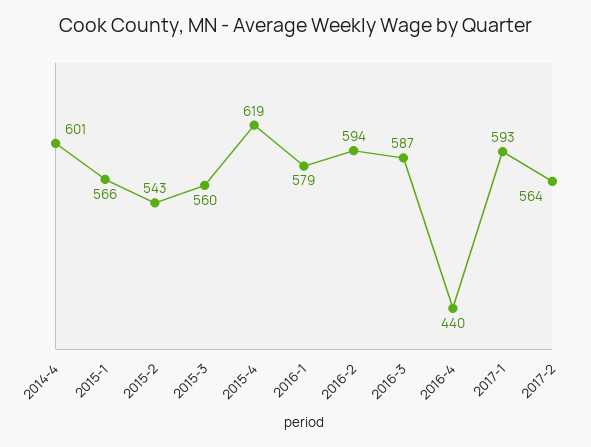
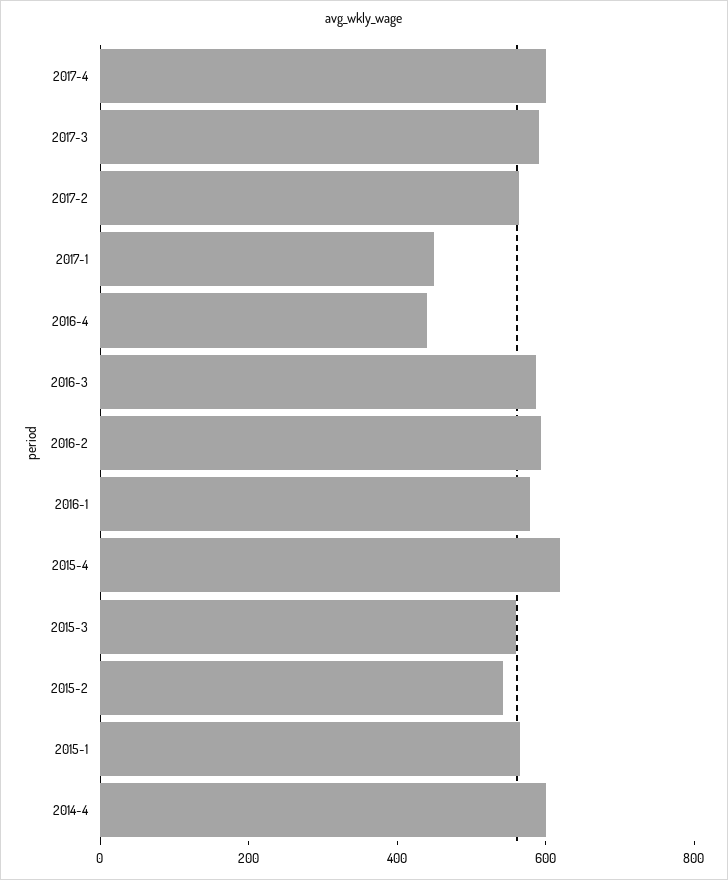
2017-1: 593 -> 450
2017-4: none -> 600
2017-3: none -> 600

